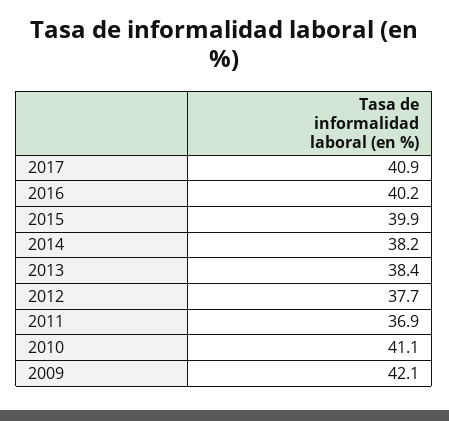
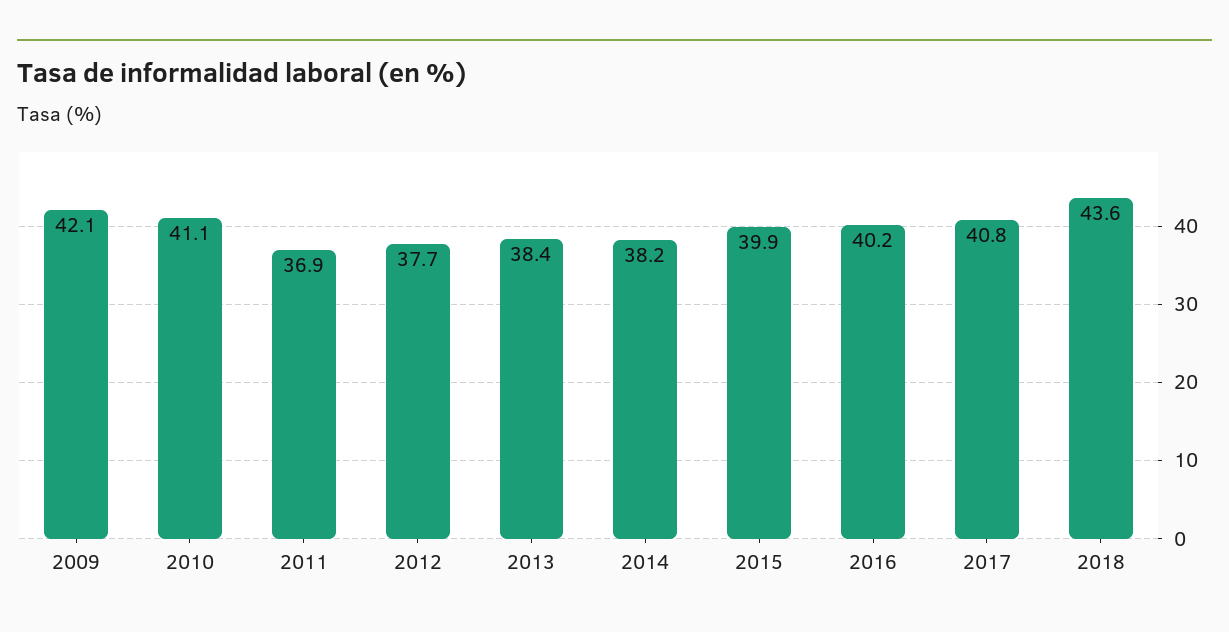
2017: 40.9 -> 40.8
2018: none -> 43.6

